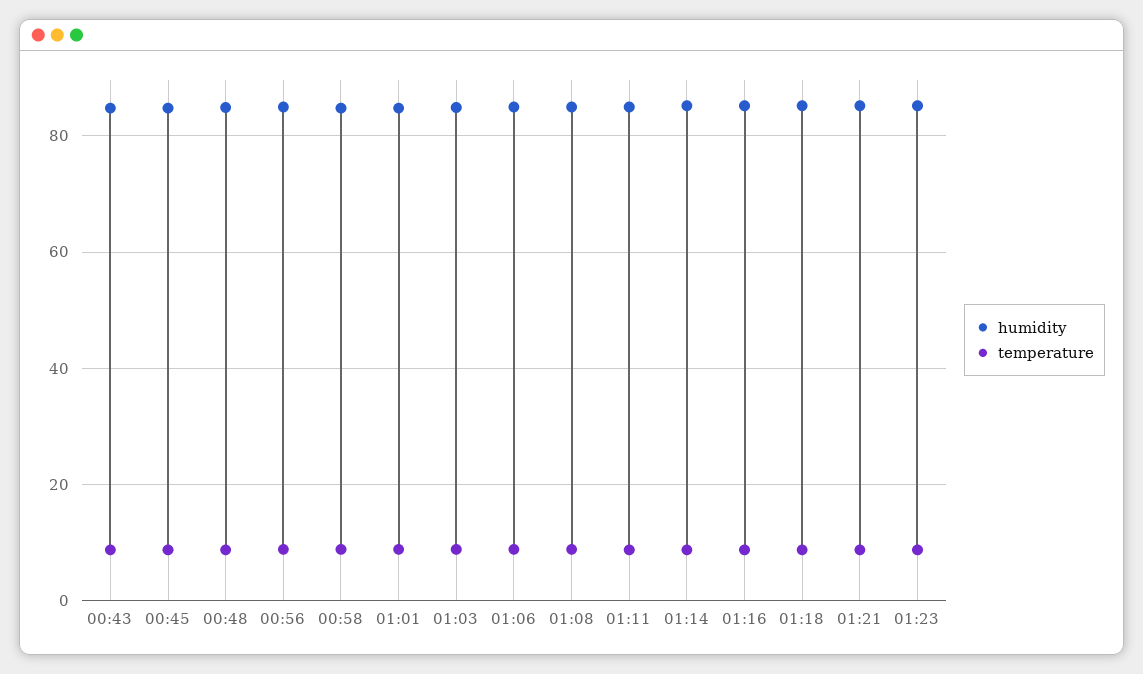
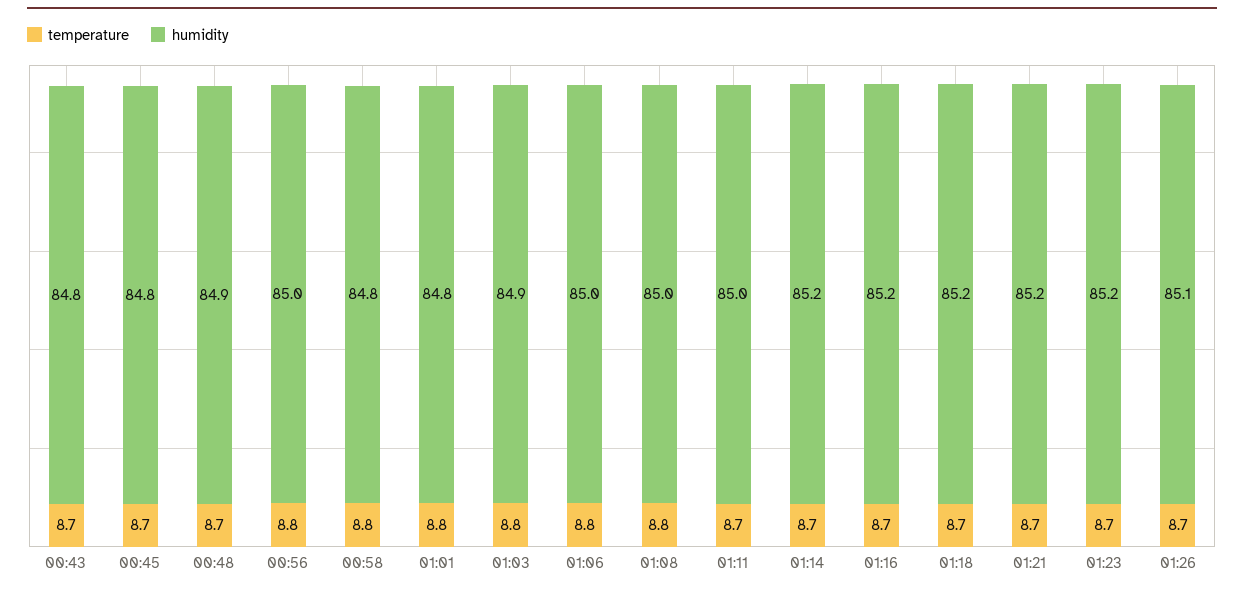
temperature, 01:26: none -> 8.7
humidity, 01:26: none -> 85.1

